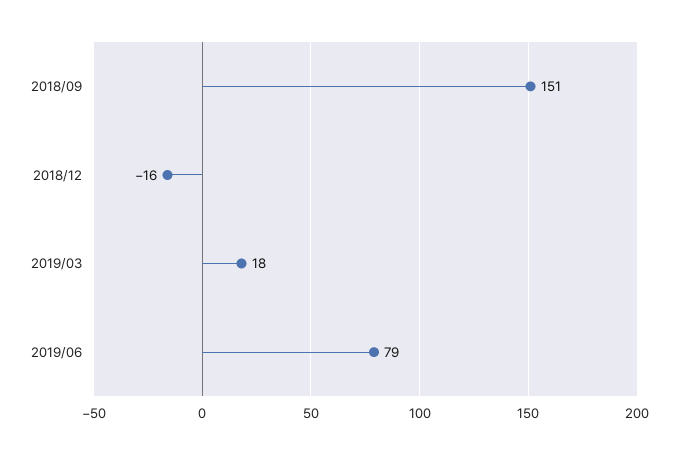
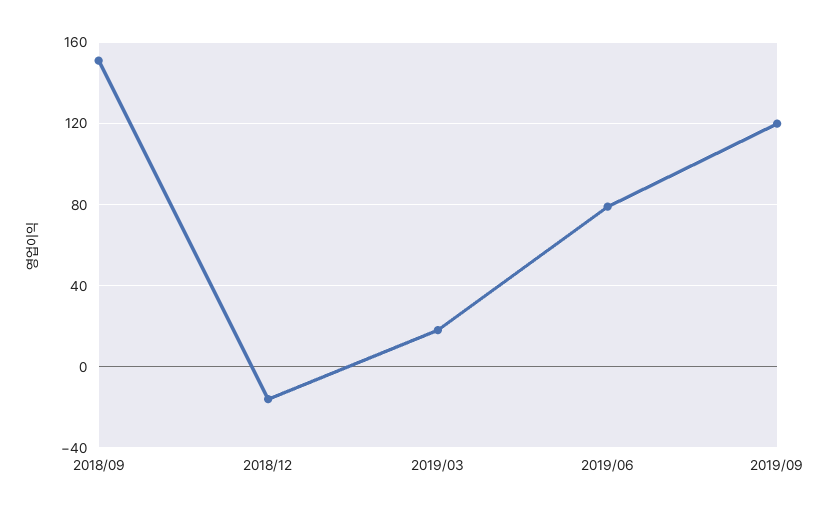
2019/09: none -> 120

